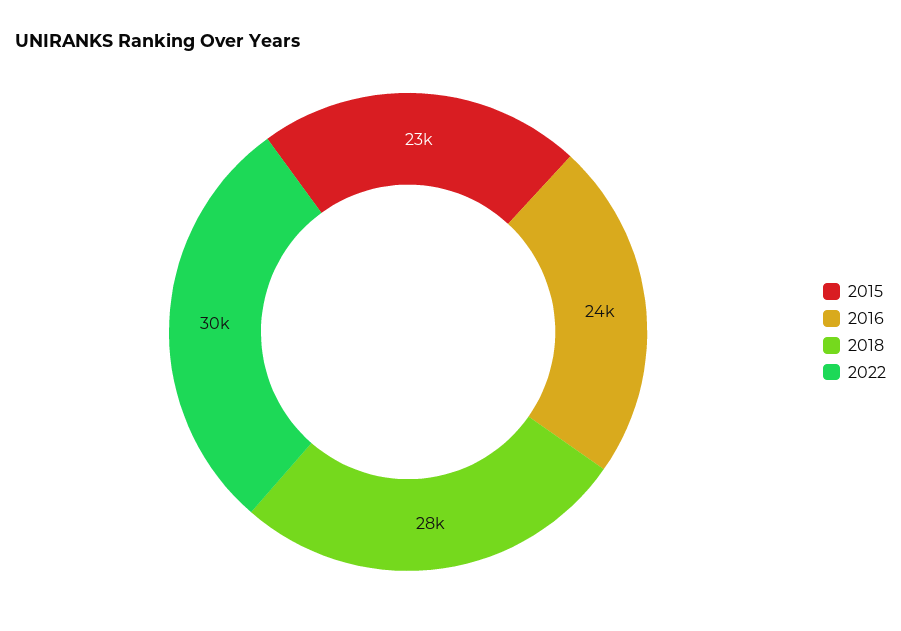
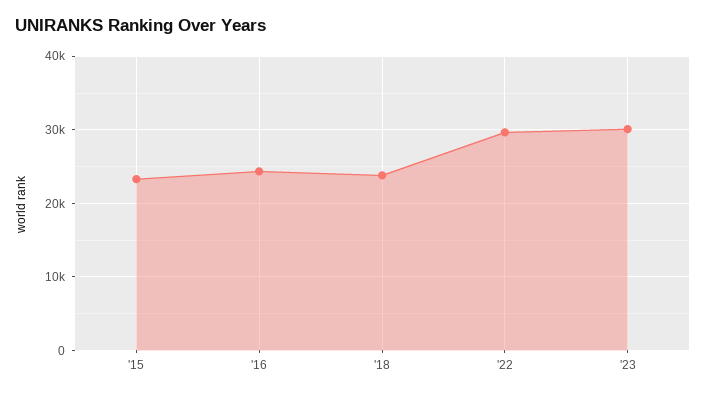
2018: 28000 -> 24000
'23: none -> 30000

